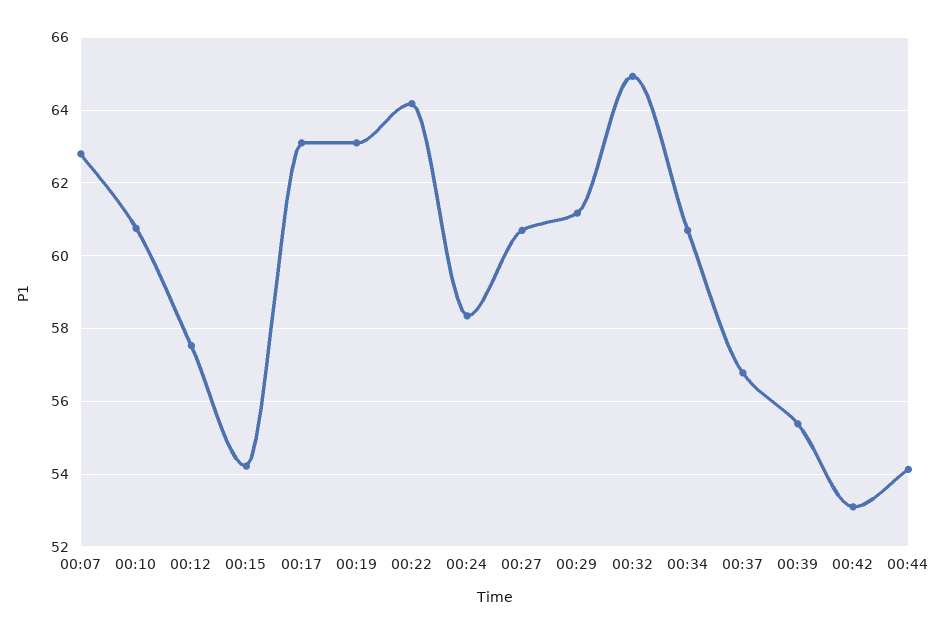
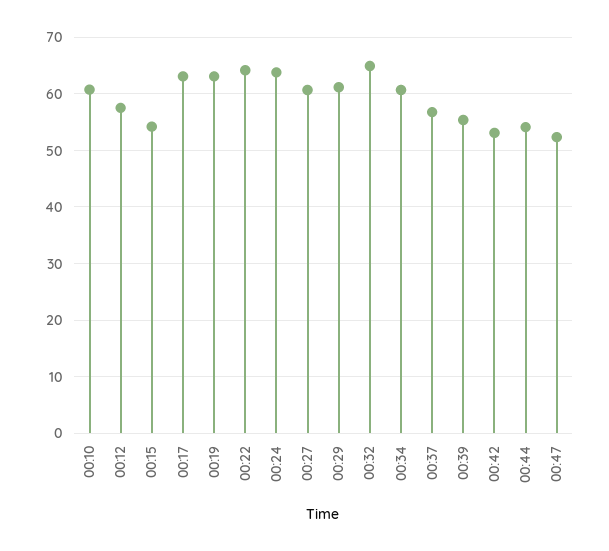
00:07: 62.8 -> none
00:24: 58.4 -> 64
00:47: none -> 52

